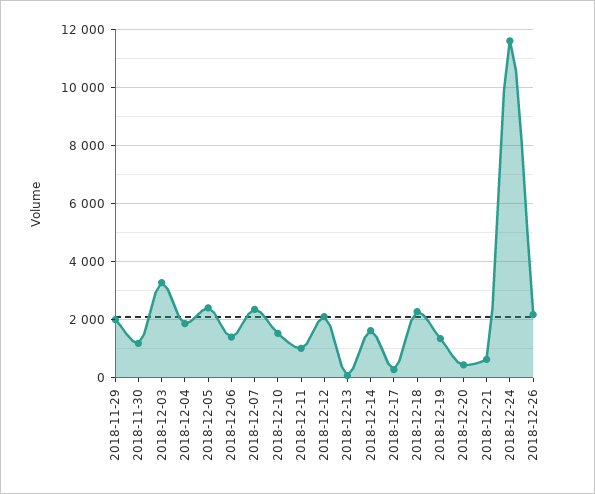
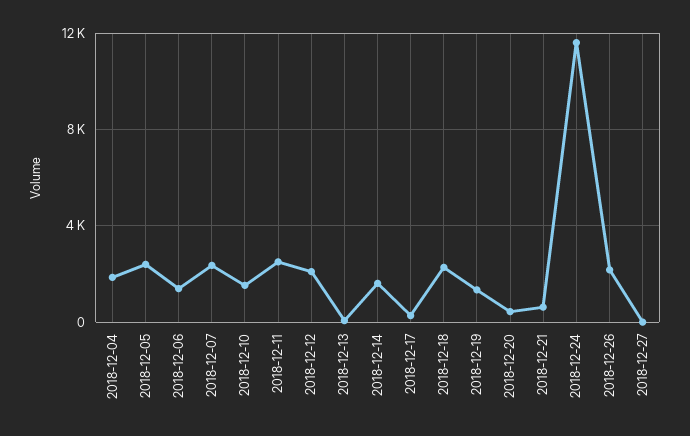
2018-11-29: 2000 -> none
2018-11-30: 1250 -> none
2018-12-03: 3250 -> none
2018-12-11: 1000 -> 2500
2018-12-27: none -> 0

